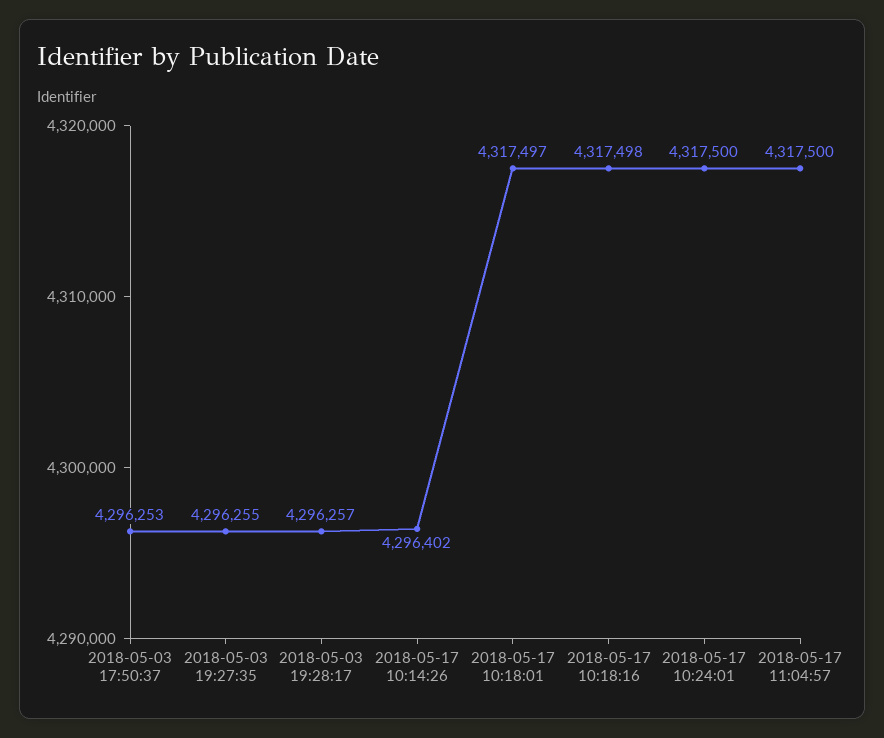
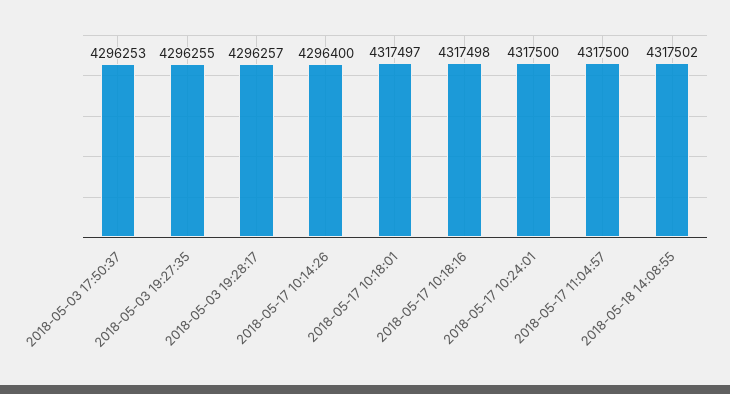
2018-05-17 10:14:26: 4296402 -> 4296400
2018-05-18 14:08:55: none -> 4317502

